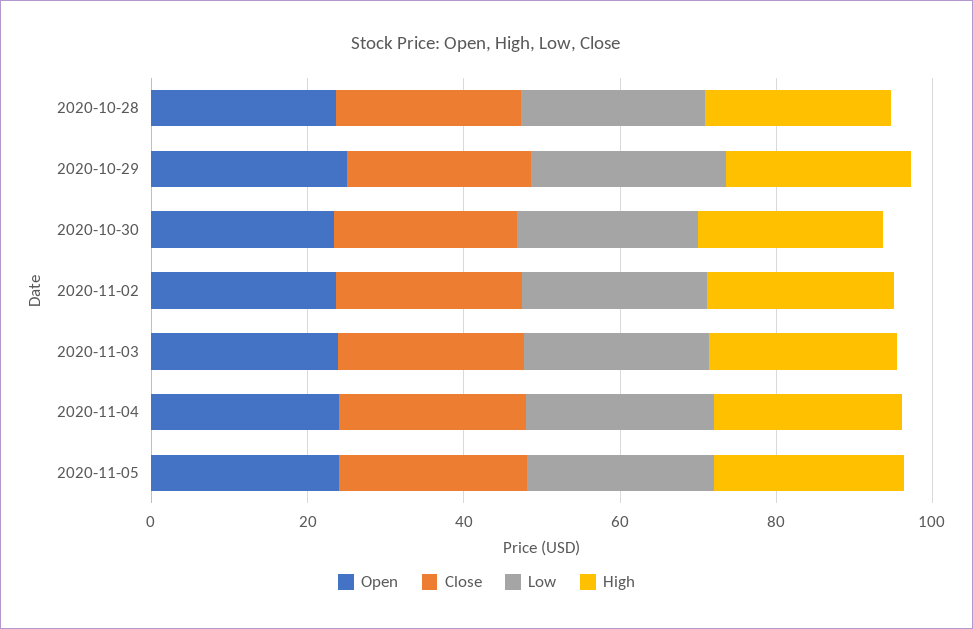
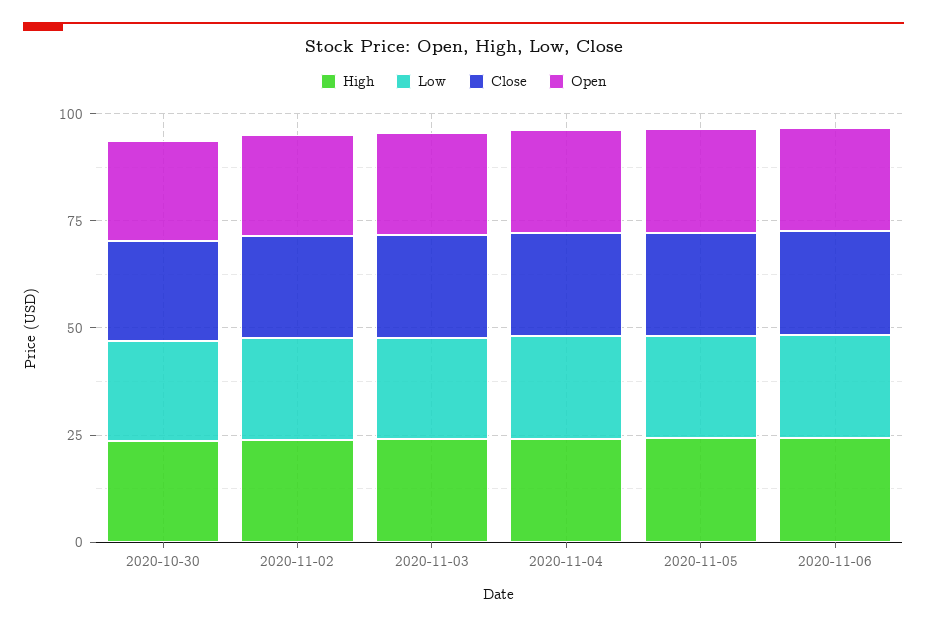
Open, 2020-10-28: 25 -> none
Close, 2020-10-28: 25 -> none
Low, 2020-10-28: 25 -> none
High, 2020-10-28: 25 -> none
Open, 2020-10-29: 25 -> none
Close, 2020-10-29: 25 -> none
Low, 2020-10-29: 25 -> none
High, 2020-10-29: 25 -> none
High, 2020-11-06: none -> 25
Low, 2020-11-06: none -> 25
Close, 2020-11-06: none -> 25
Open, 2020-11-06: none -> 25

